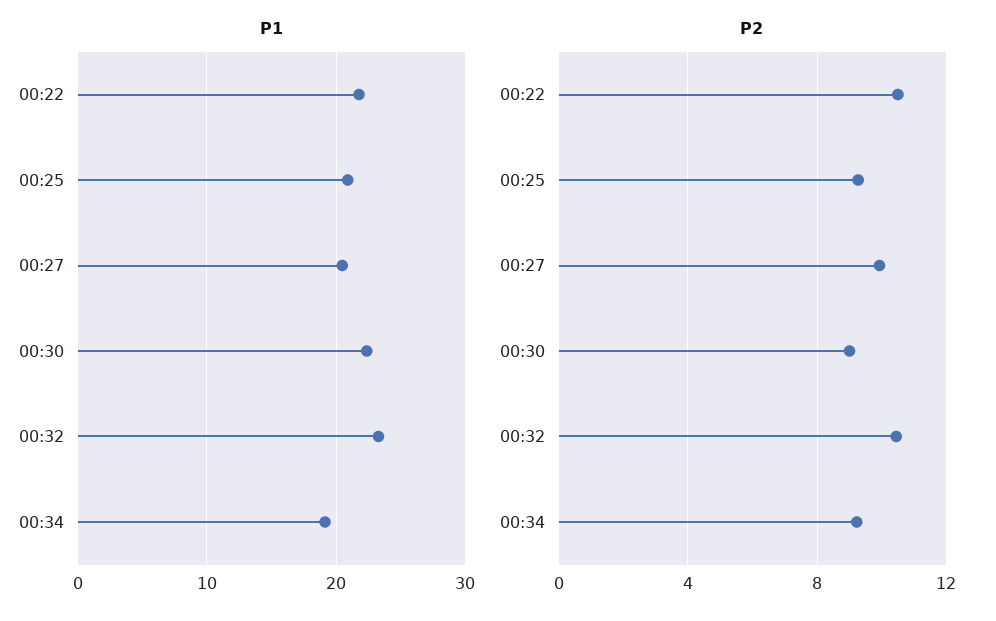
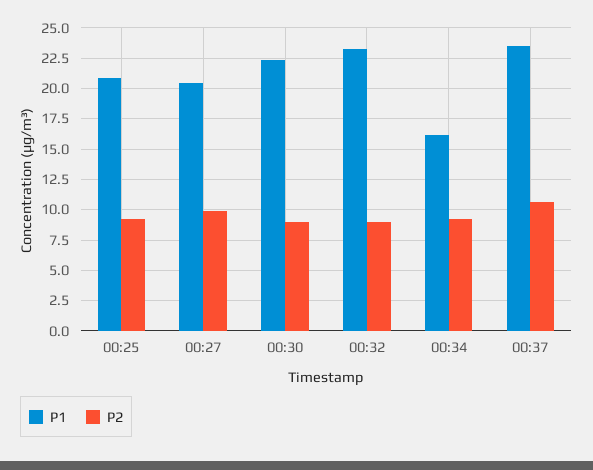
P1, 00:22: 22 -> none
P1, 00:34: 19 -> 16
P2, 00:22: 10.5 -> none
P2, 00:32: 10.5 -> 9
P1, 00:37: none -> 23.5
P2, 00:37: none -> 10.5

